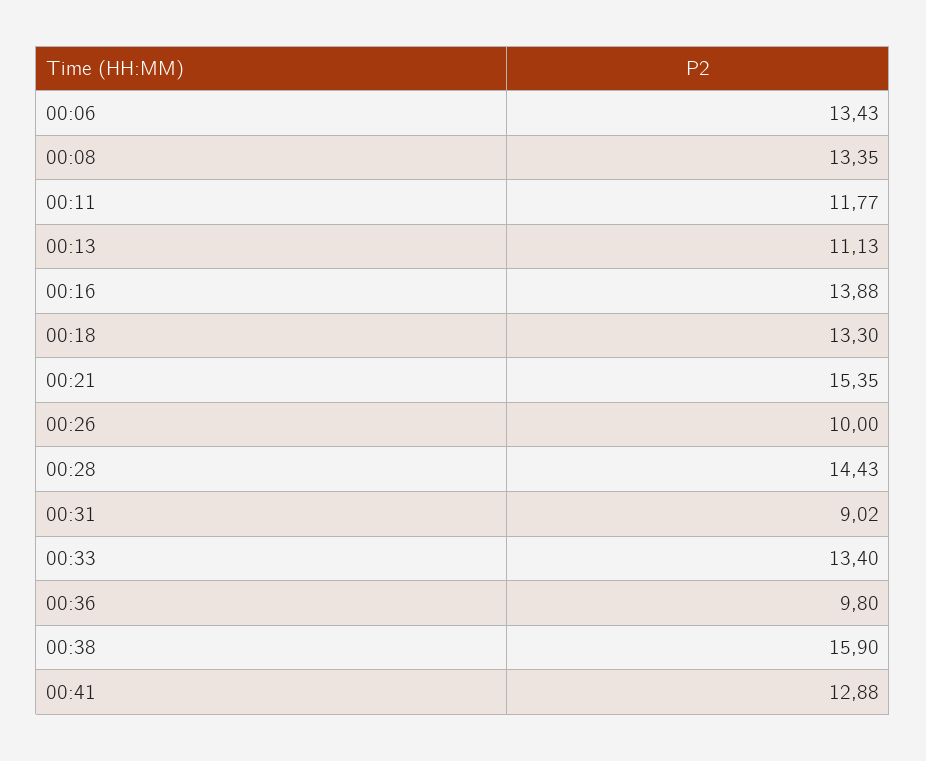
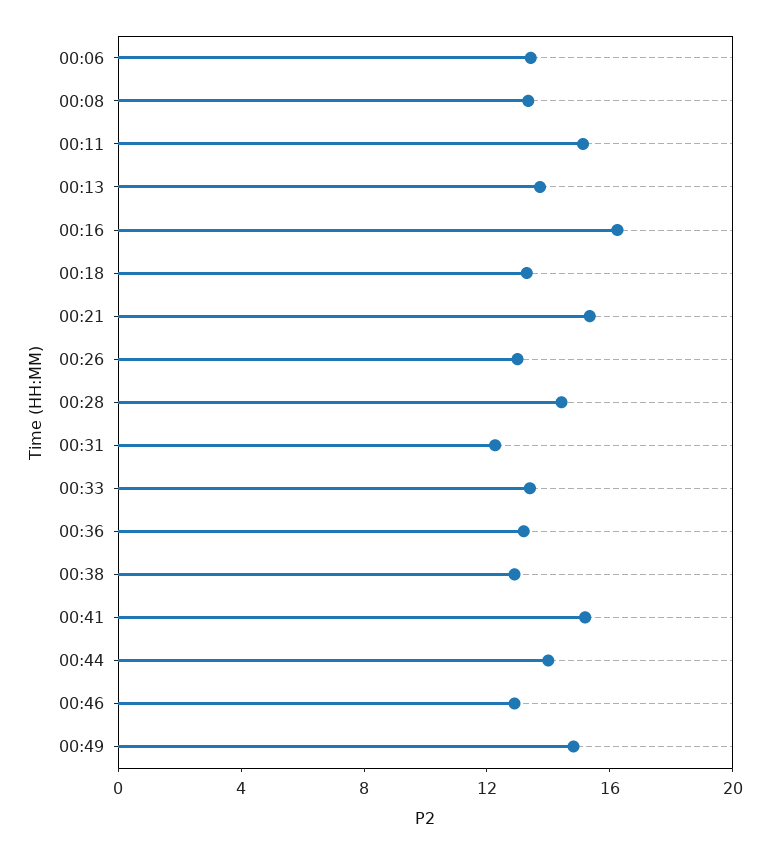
00:11: 11.77 -> 15
00:13: 11.13 -> 14
00:16: 13.88 -> 16
00:26: 10 -> 13
00:31: 9.02 -> 12
00:36: 9.8 -> 13
00:38: 15.9 -> 13
00:41: 12.88 -> 15
00:44: none -> 14
00:46: none -> 13
00:49: none -> 15

